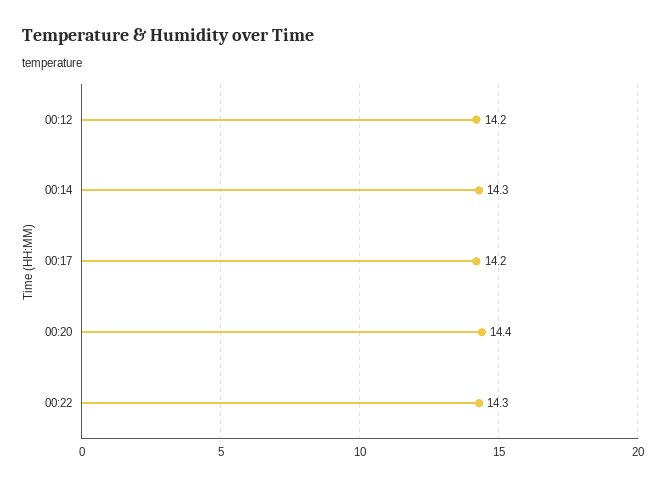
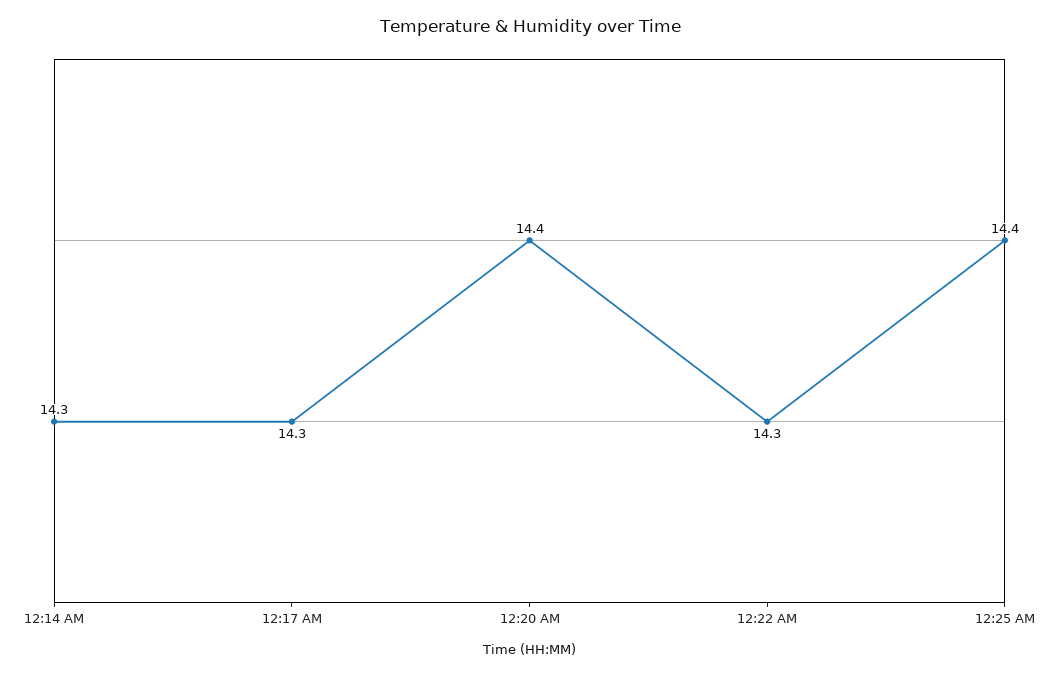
00:12: 14.2 -> none
00:17: 14.2 -> 14.3
12:25 AM: none -> 14.4

